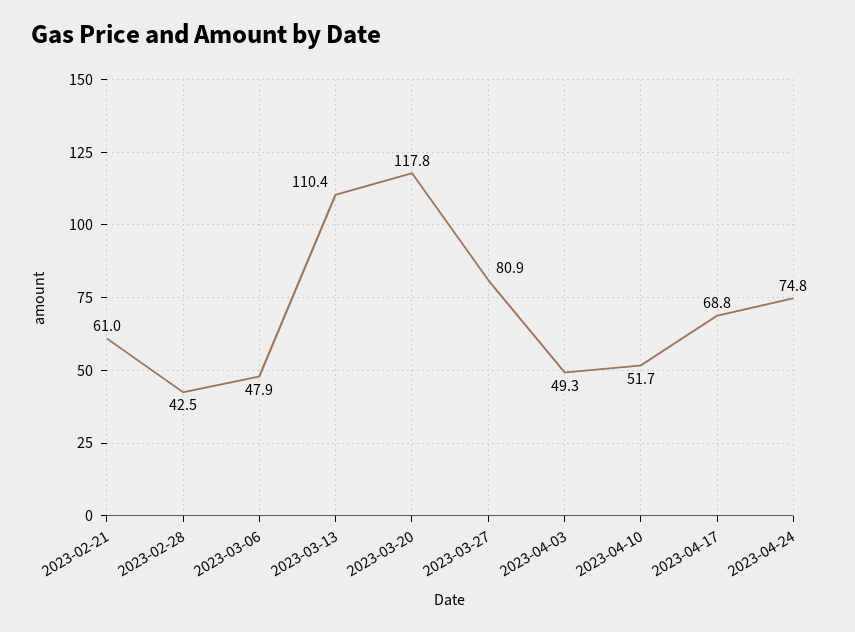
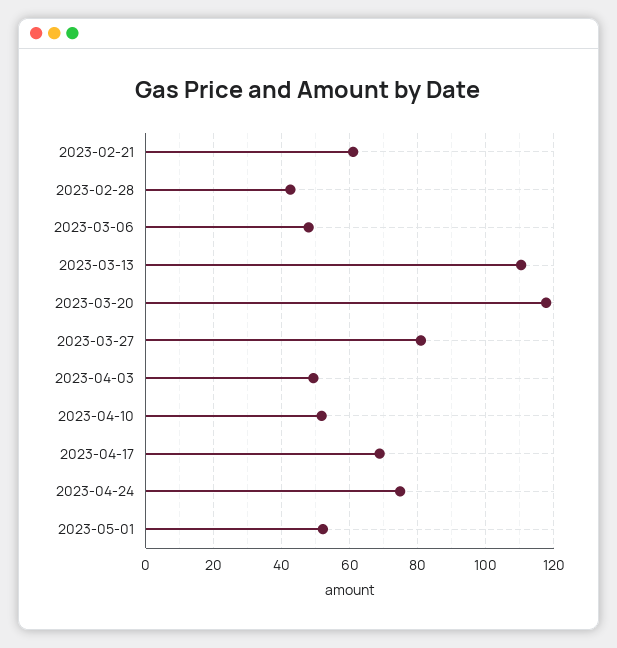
2023-05-01: none -> 52

